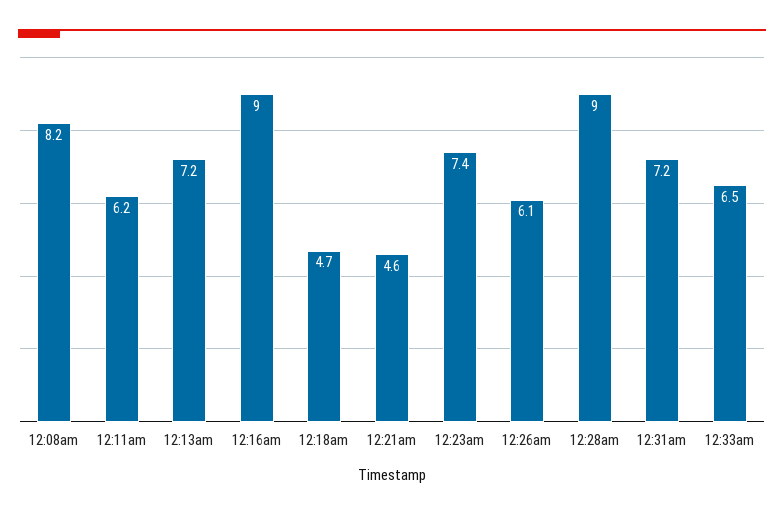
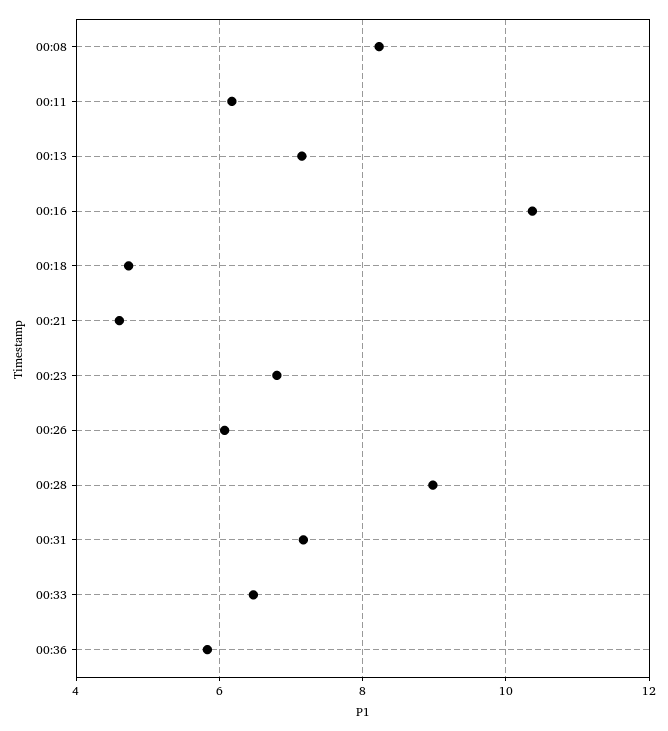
12:16am: 9 -> 10.4
12:23am: 7.4 -> 6.8
00:36: none -> 5.8

